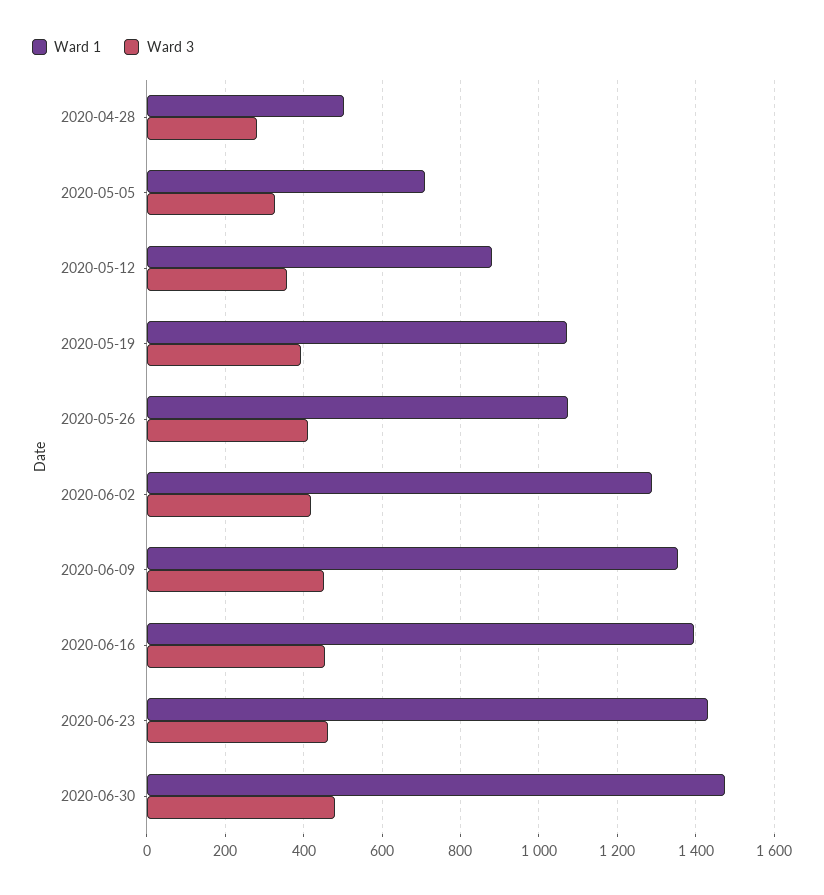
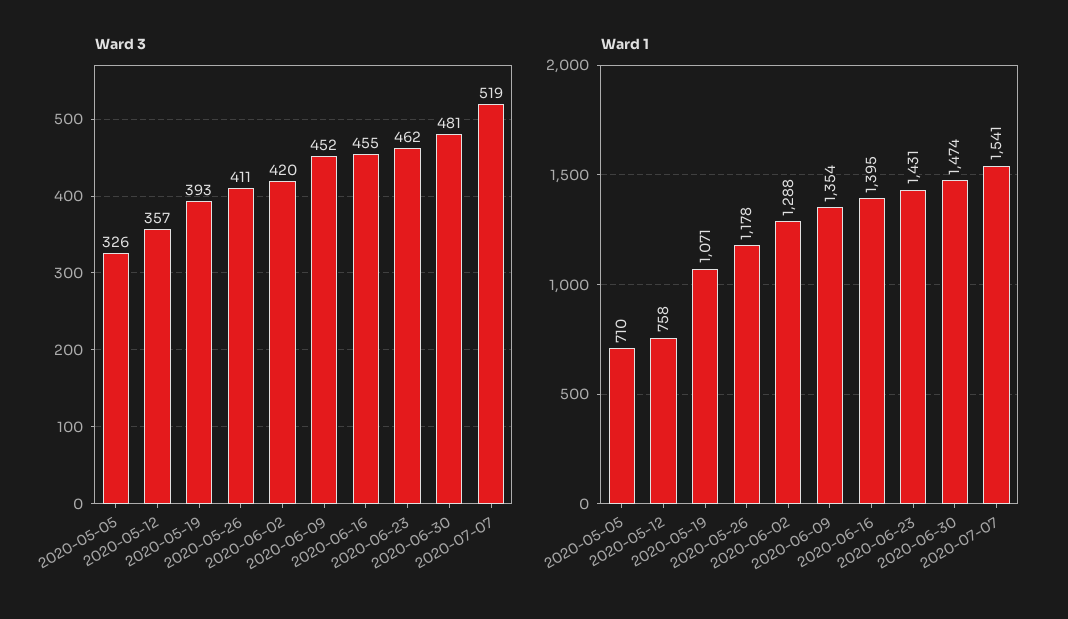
Ward 1, 2020-04-28: 500 -> none
Ward 3, 2020-04-28: 280 -> none
Ward 1, 2020-05-12: 880 -> 758
Ward 1, 2020-05-26: 1080 -> 1178
Ward 3, 2020-07-07: none -> 519
Ward 1, 2020-07-07: none -> 1541

